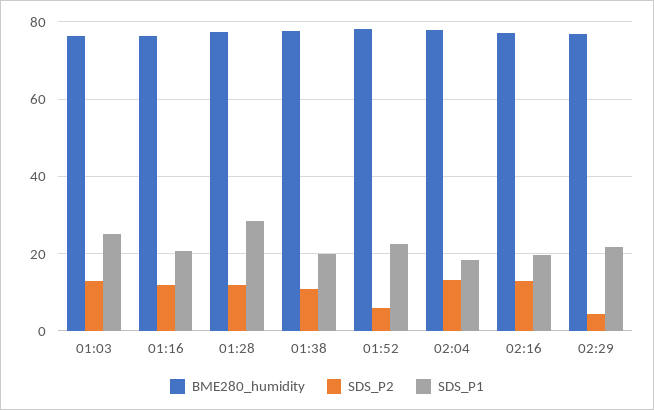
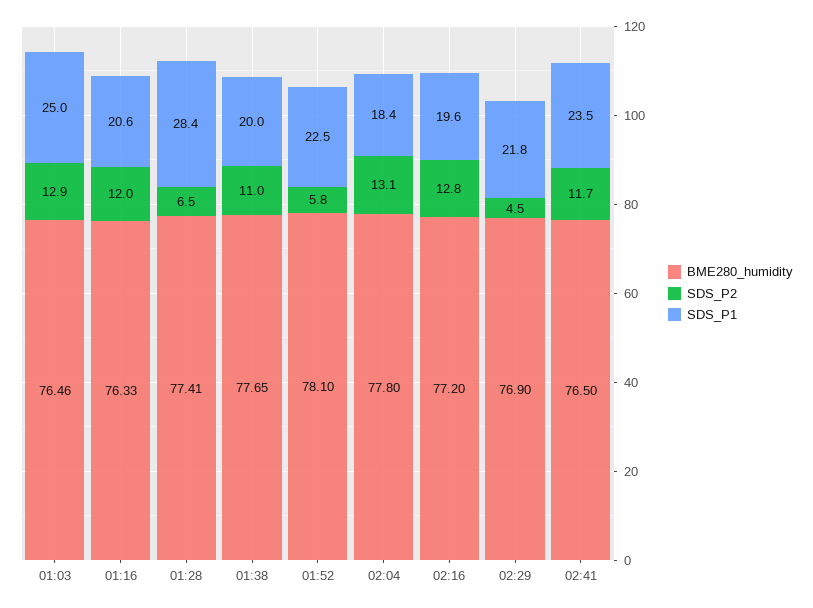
SDS_P2, 01:28: 12 -> 6.5
BME280_humidity, 02:41: none -> 76.5
SDS_P2, 02:41: none -> 11.7
SDS_P1, 02:41: none -> 23.5

